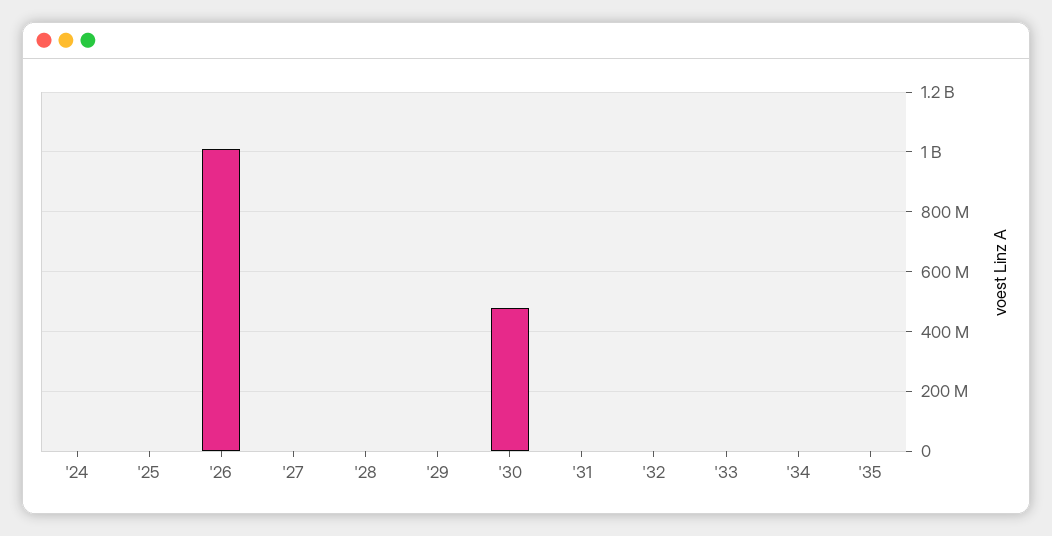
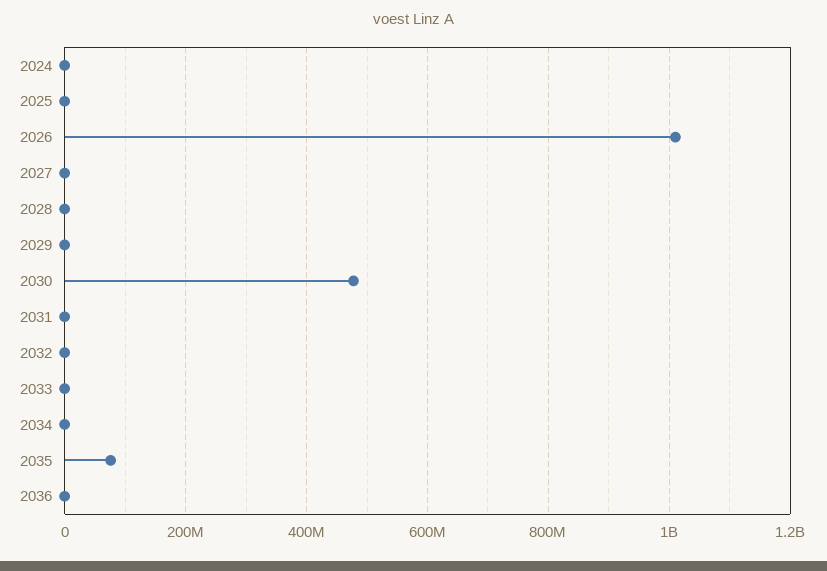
'35: 0 -> 80000000
2036: none -> 0

